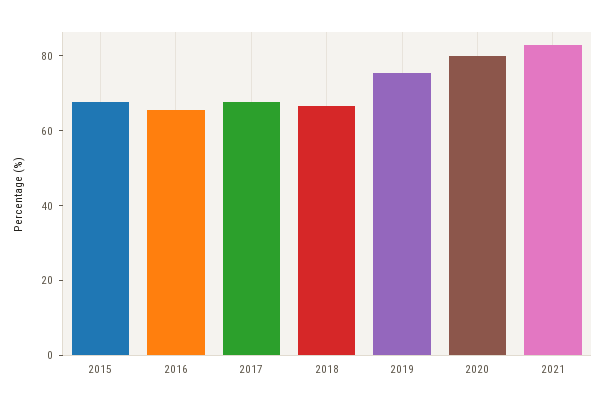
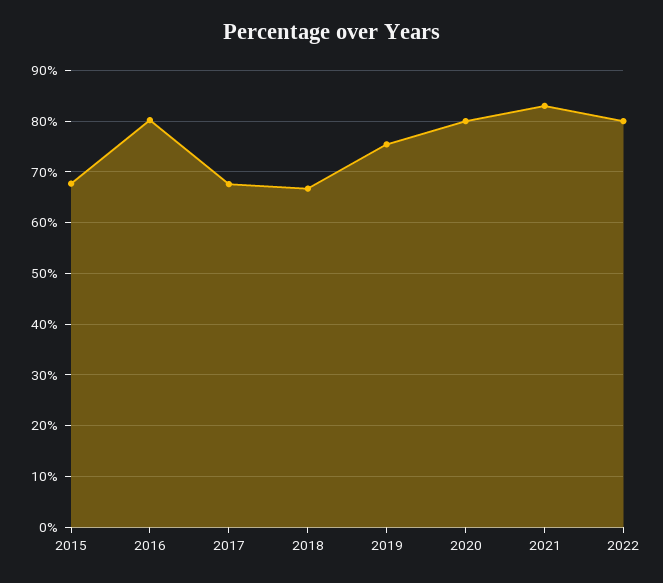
2016: 65 -> 80
2022: none -> 80

